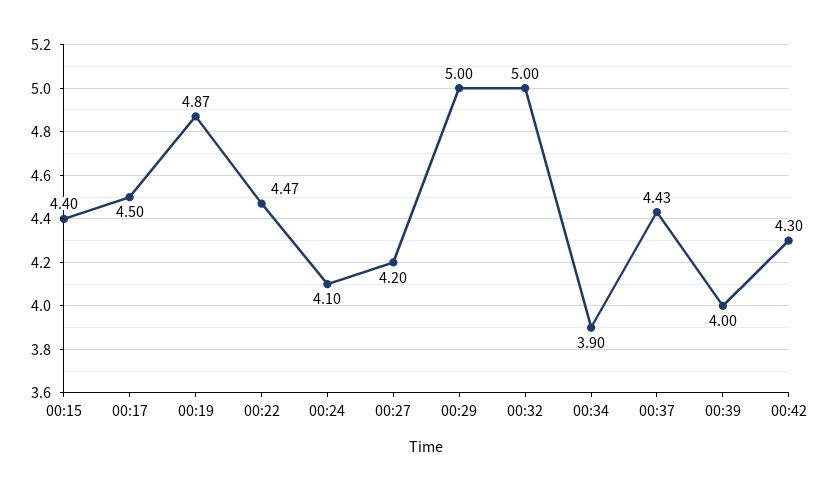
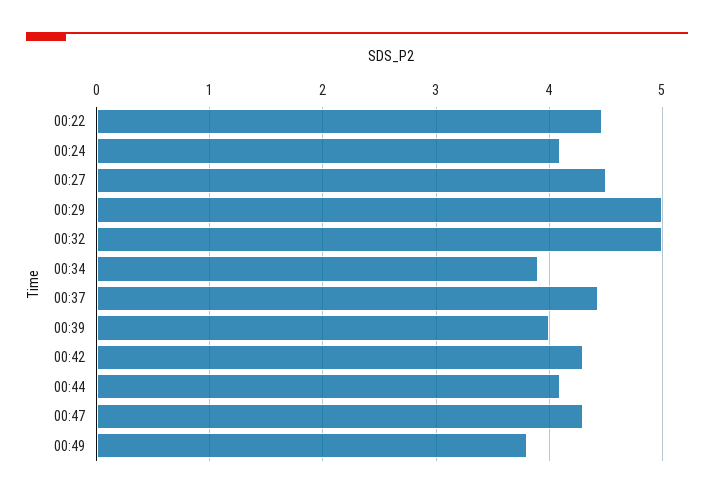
00:15: 4.4 -> none
00:17: 4.5 -> none
00:19: 4.87 -> none
00:27: 4.2 -> 4.5
00:44: none -> 4.1
00:47: none -> 4.3
00:49: none -> 3.8

